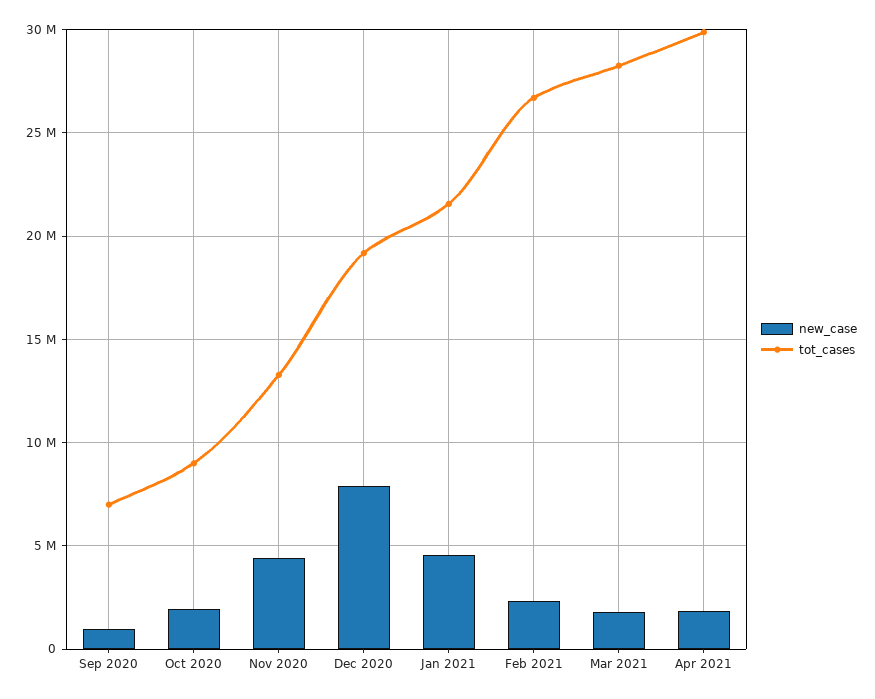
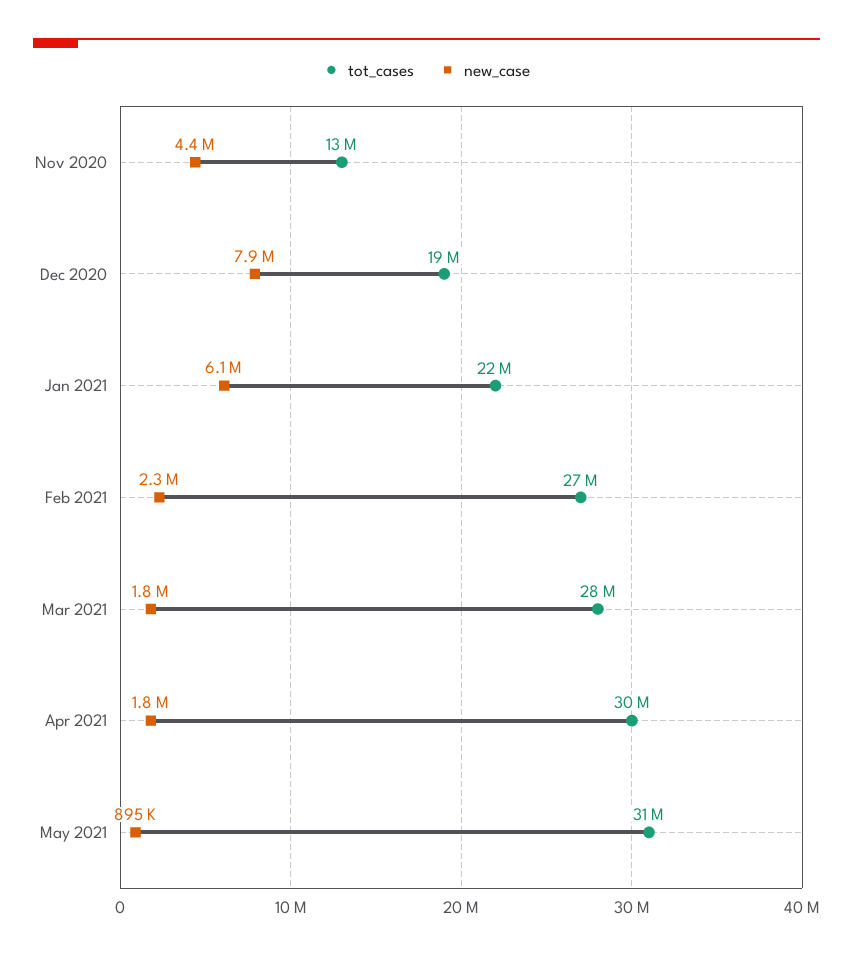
new_case, Sep 2020: 1000000 -> none
tot_cases, Sep 2020: 7000000 -> none
new_case, Oct 2020: 2000000 -> none
tot_cases, Oct 2020: 9000000 -> none
new_case, Jan 2021: 4500000 -> 6100000
tot_cases, May 2021: none -> 31000000
new_case, May 2021: none -> 895000

